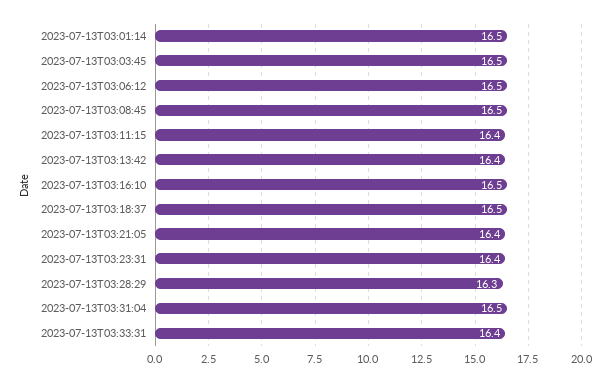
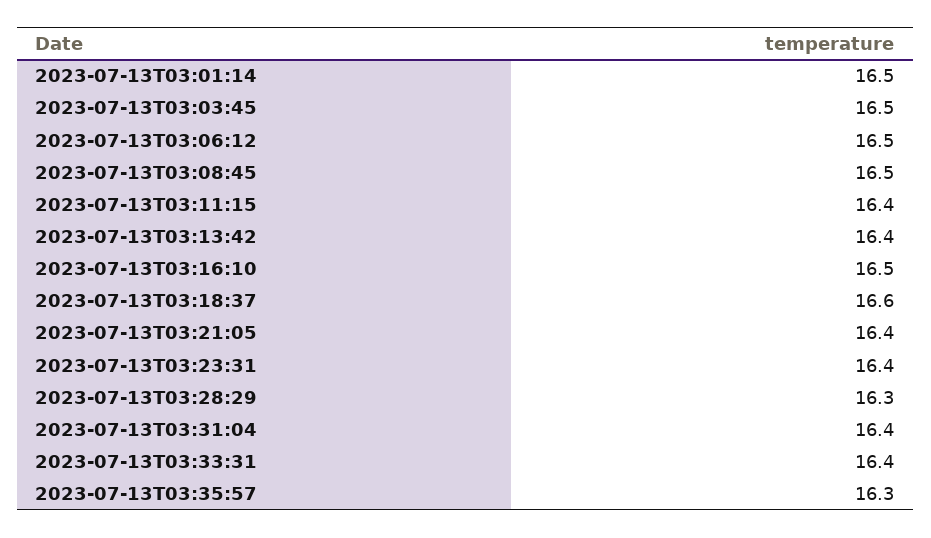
2023-07-13T03:18:37: 16.5 -> 16.6
2023-07-13T03:31:04: 16.5 -> 16.4
2023-07-13T03:35:57: none -> 16.3

